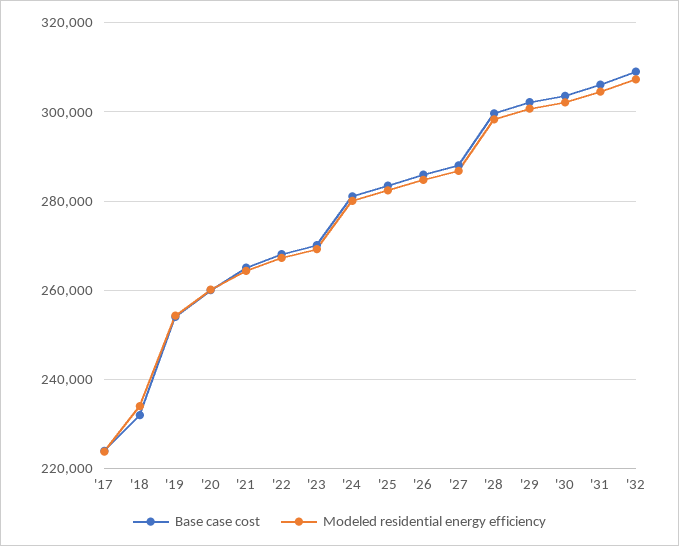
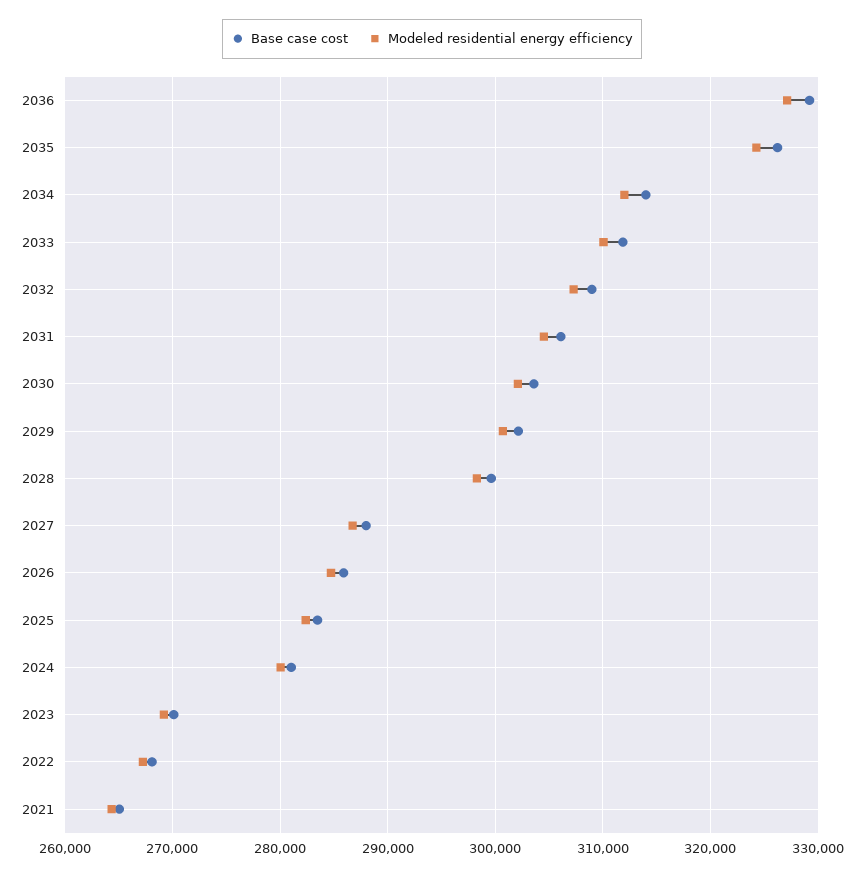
Base case cost, '17: 224000 -> none
Modeled residential energy efficiency, '17: 224000 -> none
Base case cost, '18: 232000 -> none
Modeled residential energy efficiency, '18: 234000 -> none
Base case cost, '19: 254000 -> none
Modeled residential energy efficiency, '19: 254000 -> none
Base case cost, '20: 260000 -> none
Modeled residential energy efficiency, '20: 260000 -> none
Base case cost, 2036: none -> 329000
Modeled residential energy efficiency, 2036: none -> 327000
Base case cost, 2035: none -> 326000
Modeled residential energy efficiency, 2035: none -> 324000
Base case cost, 2034: none -> 314000
Modeled residential energy efficiency, 2034: none -> 312000
Base case cost, 2033: none -> 312000
Modeled residential energy efficiency, 2033: none -> 310000

